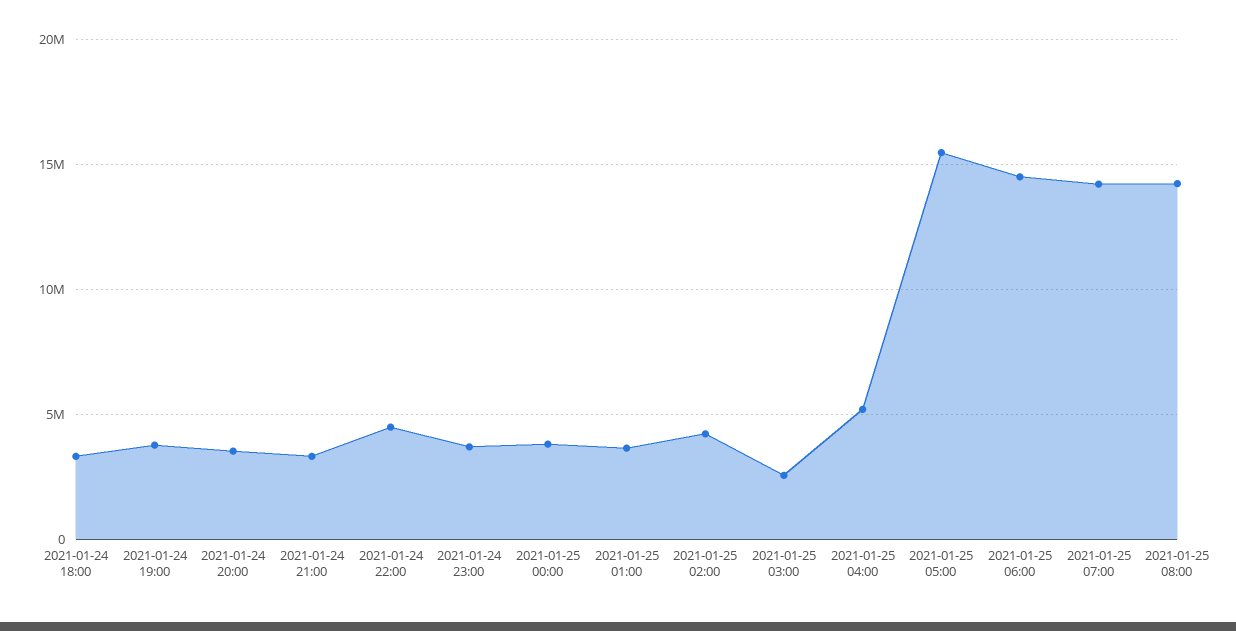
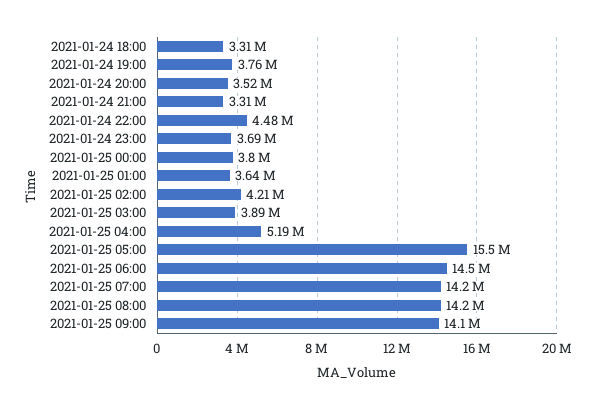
2021-01-25 03:00: 2500000 -> 3890000
2021-01-25 09:00: none -> 14100000

